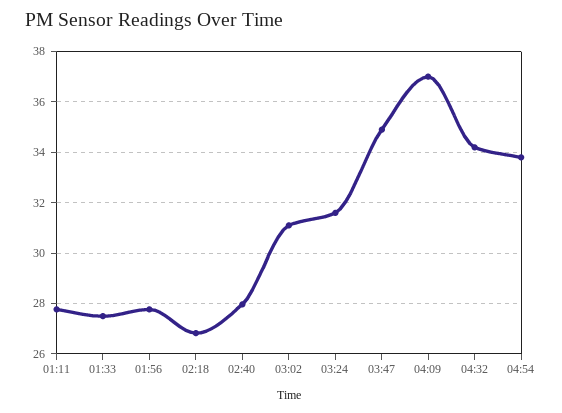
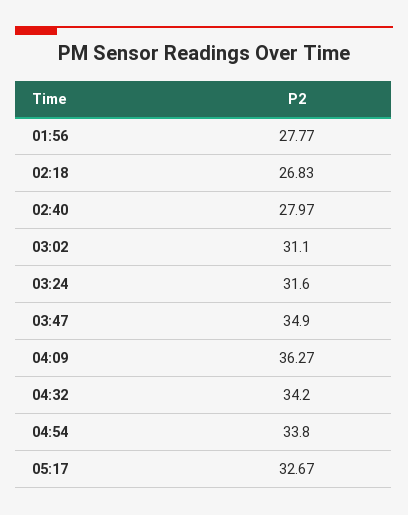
01:11: 27.75 -> none
01:33: 27.5 -> none
04:09: 37 -> 36.27
05:17: none -> 32.67

